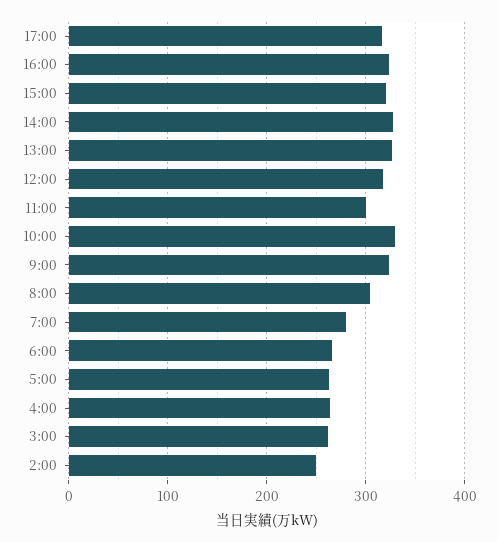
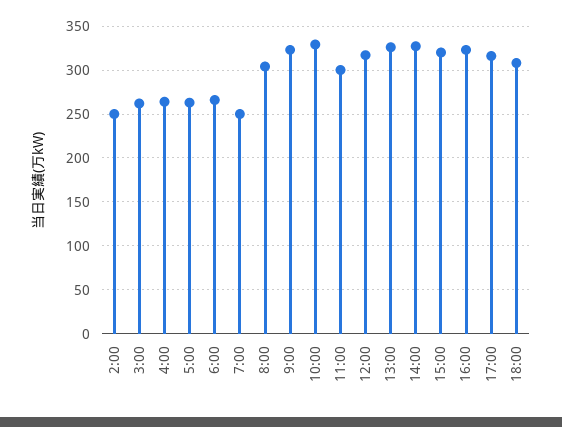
7:00: 280 -> 250
18:00: none -> 310

